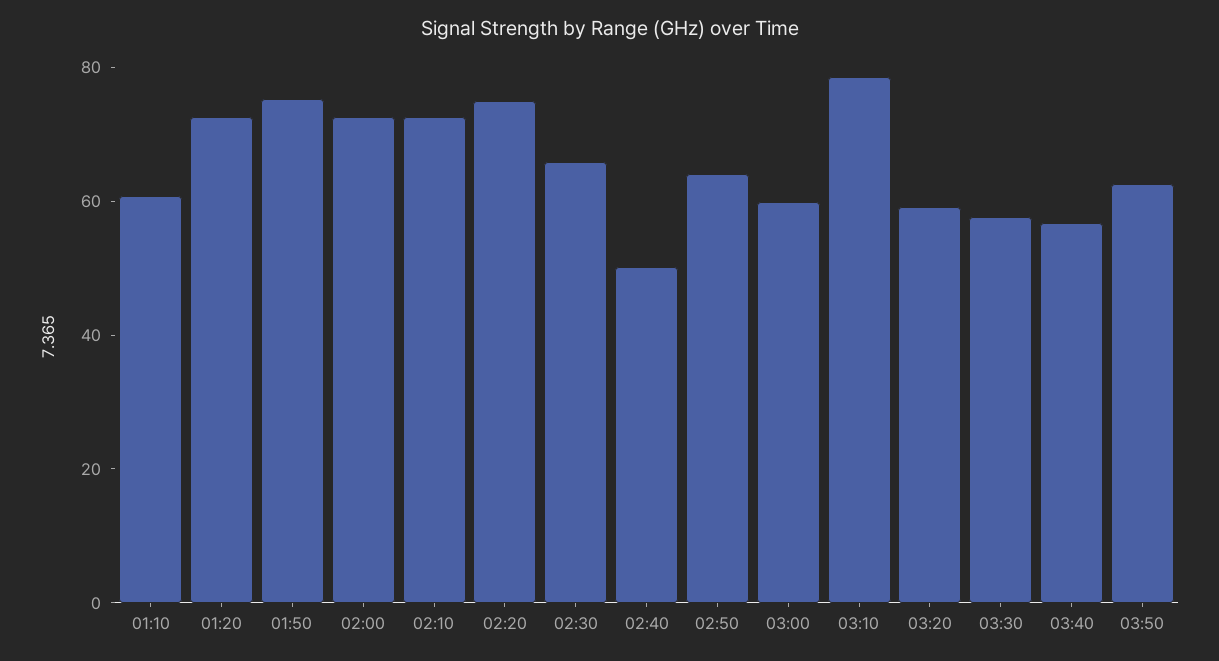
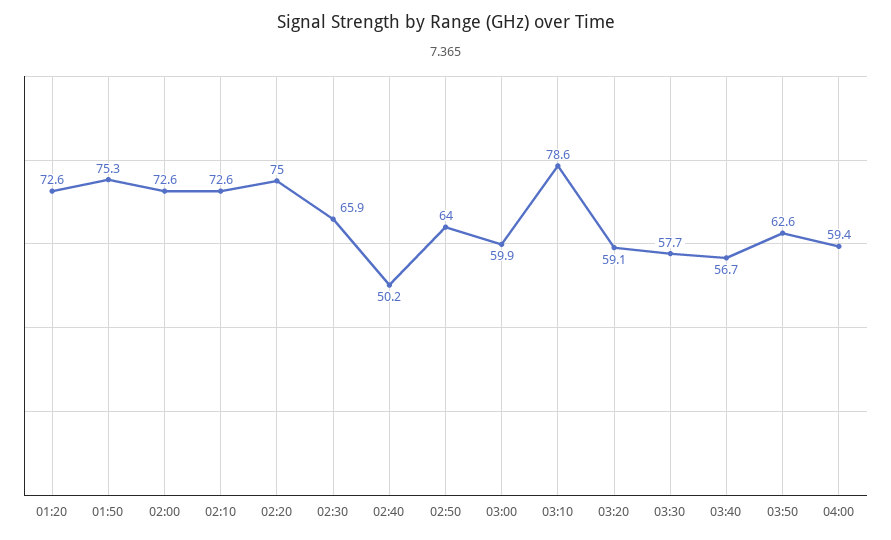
01:10: 60 -> none
04:00: none -> 59.4

